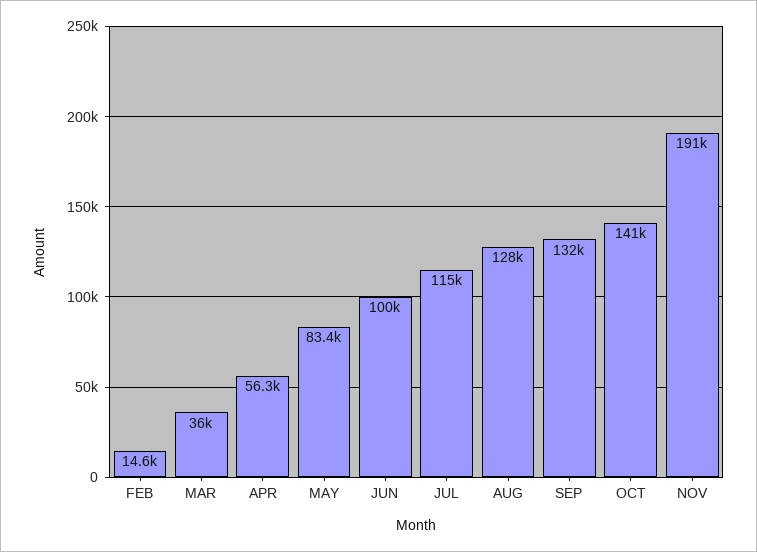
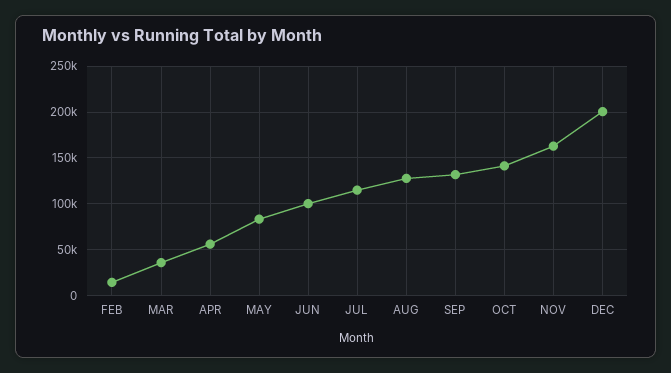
NOV: 191000 -> 160000
DEC: none -> 200000

